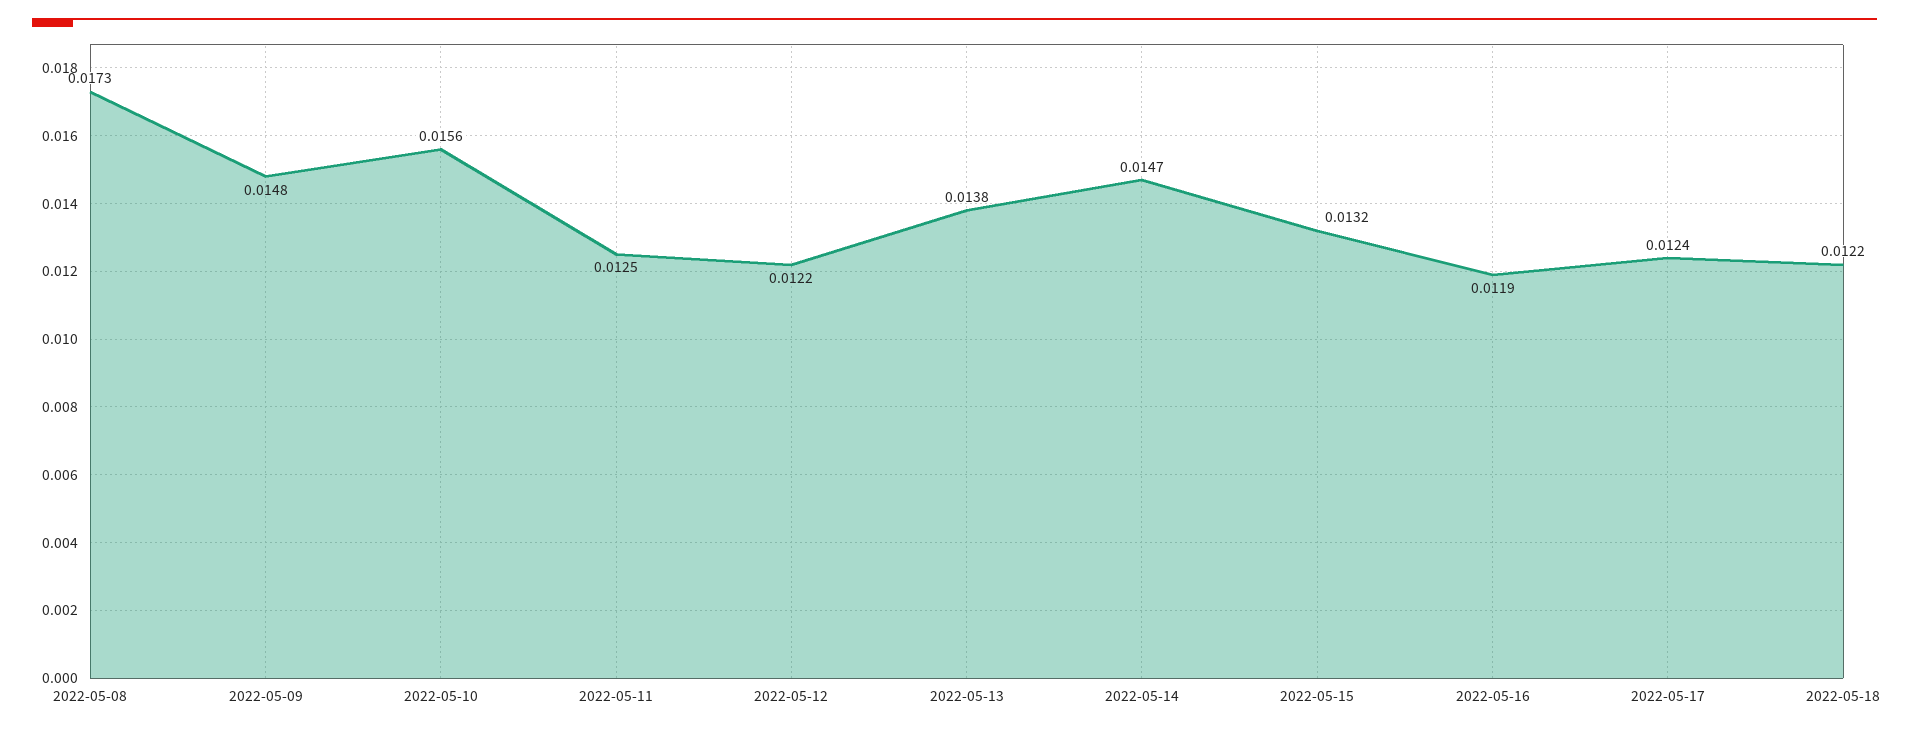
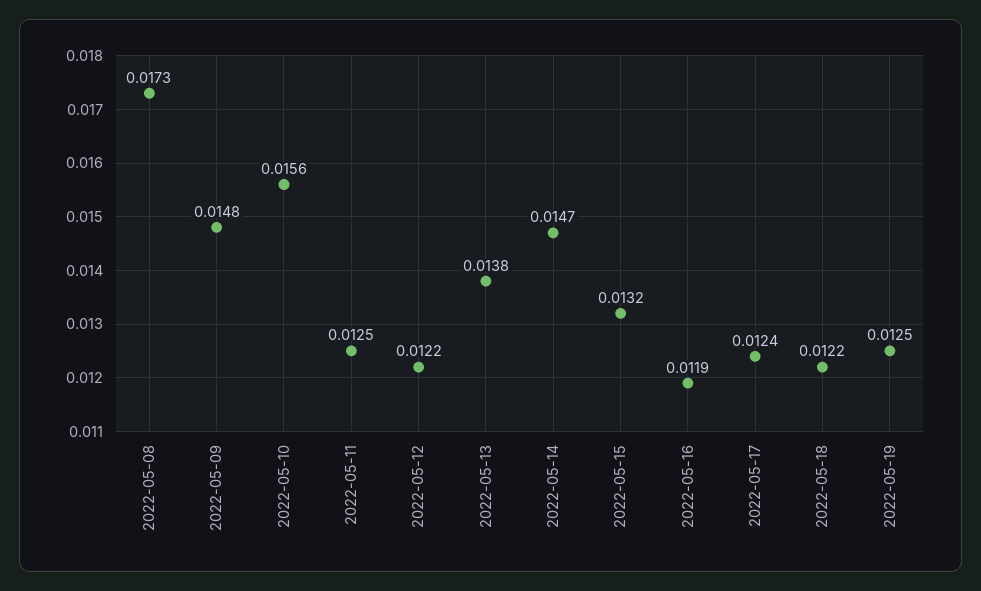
2022-05-19: none -> 0.0125

